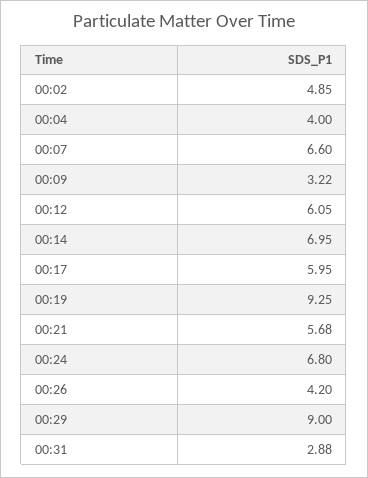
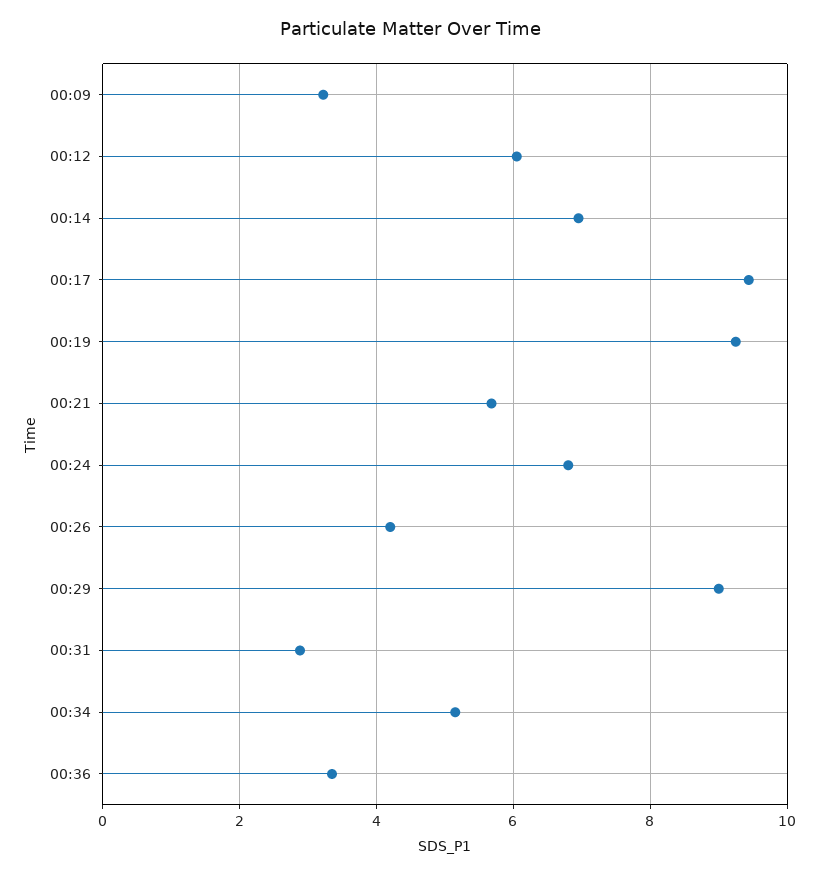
00:02: 4.85 -> none
00:04: 4 -> none
00:07: 6.6 -> none
00:17: 5.95 -> 9.4
00:34: none -> 5.2
00:36: none -> 3.4

